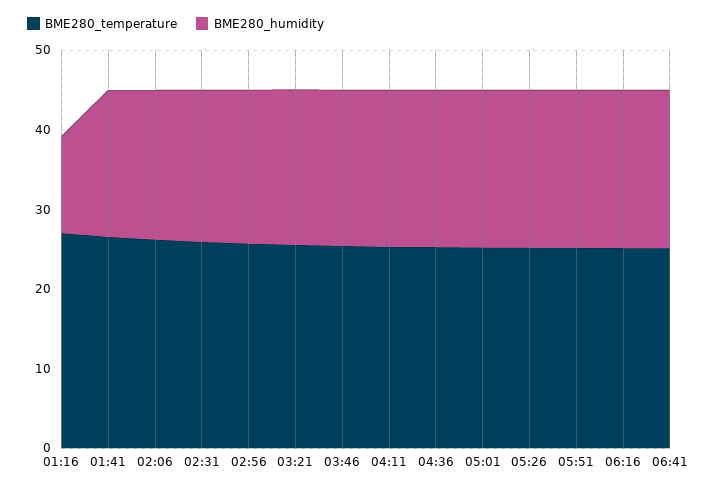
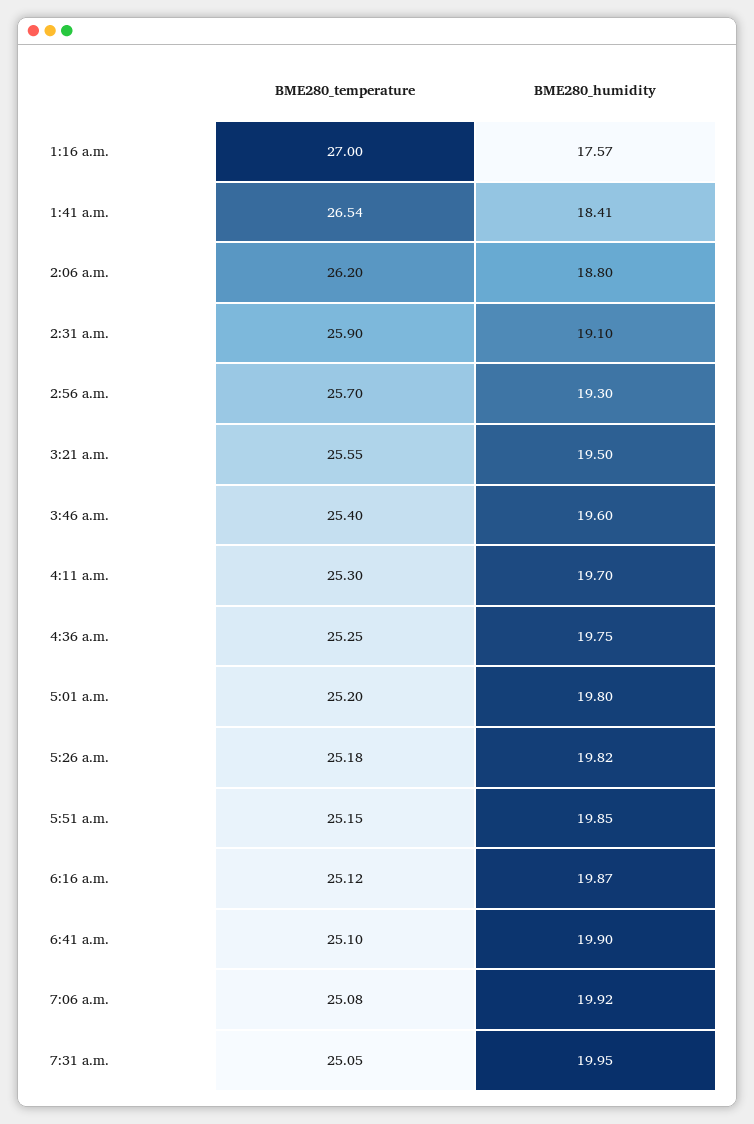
BME280_humidity, 01:16: 12 -> 17.57
BME280_temperature, 7:06 a.m.: none -> 25.08
BME280_humidity, 7:06 a.m.: none -> 19.92
BME280_temperature, 7:31 a.m.: none -> 25.05
BME280_humidity, 7:31 a.m.: none -> 19.95

